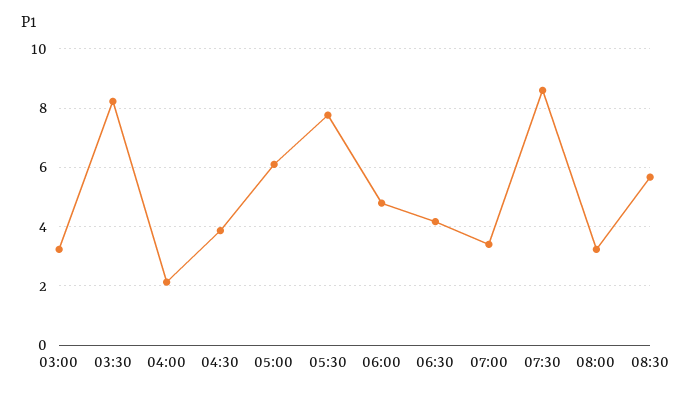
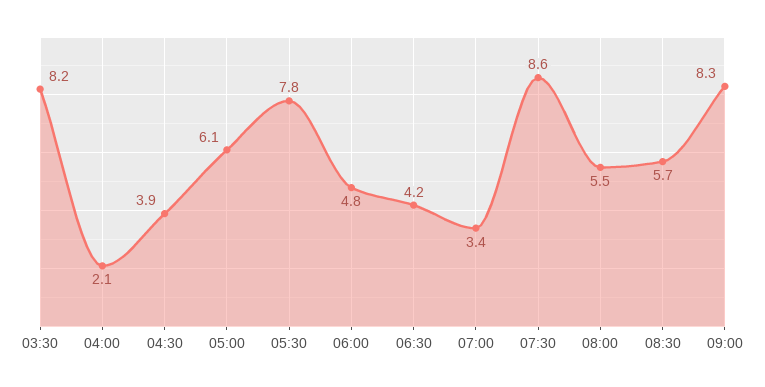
03:00: 3.25 -> none
08:00: 3.25 -> 5.5
09:00: none -> 8.3

